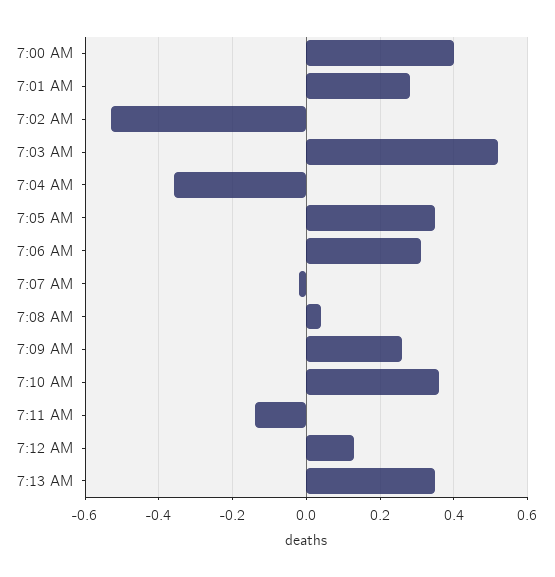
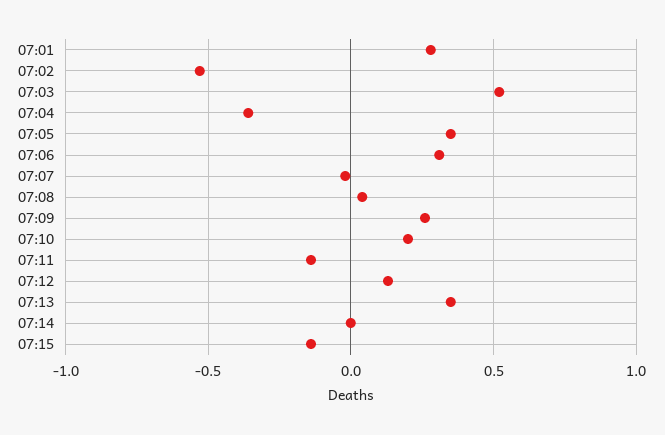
7:00 AM: 0.4 -> none
7:10 AM: 0.35 -> 0.2
07:14: none -> 0
07:15: none -> -0.15

